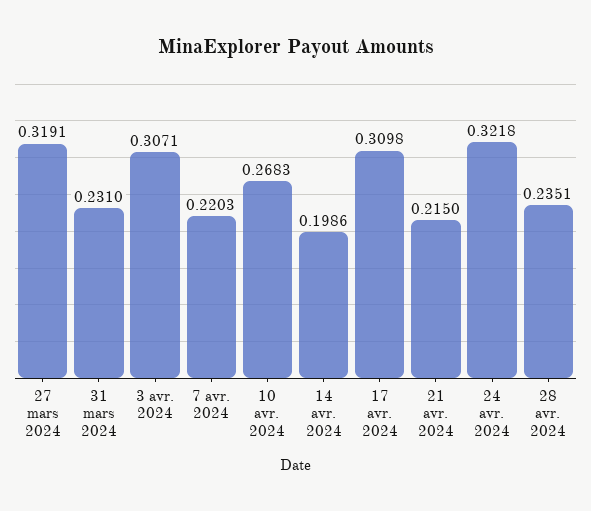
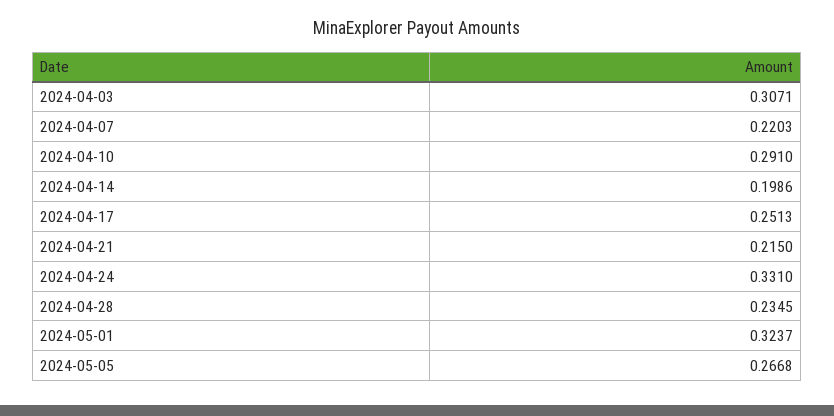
27 mars 2024: 0.3191 -> none
31 mars 2024: 0.231 -> none
10 avr. 2024: 0.2683 -> 0.291
17 avr. 2024: 0.3098 -> 0.2513
24 avr. 2024: 0.3218 -> 0.331
28 avr. 2024: 0.2351 -> 0.2345
2024-05-01: none -> 0.3237
2024-05-05: none -> 0.2668

